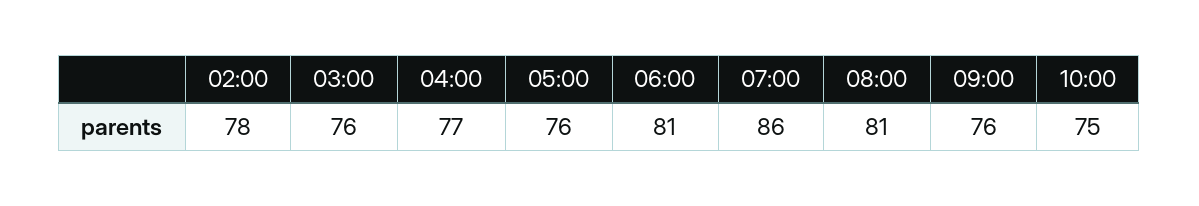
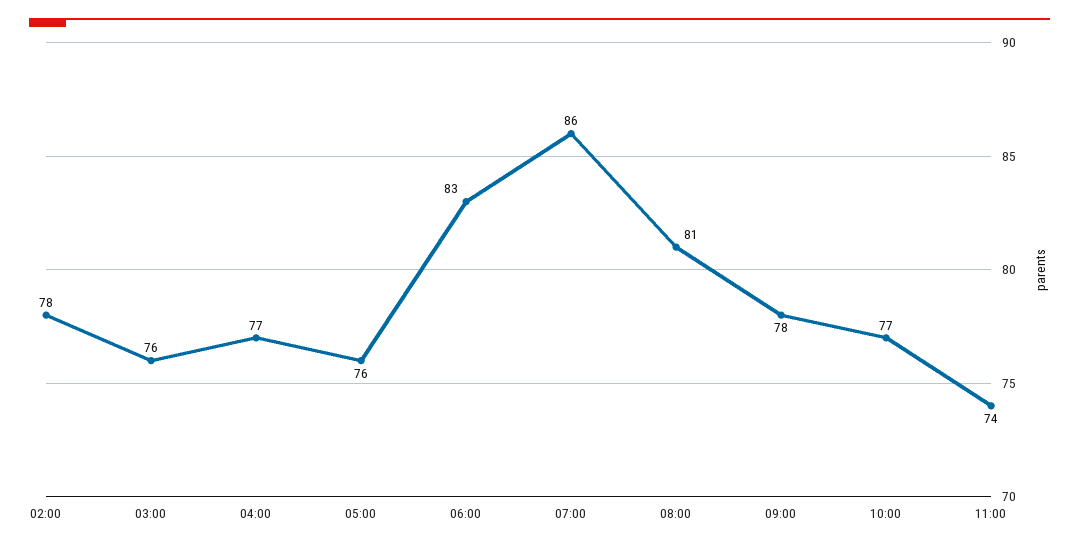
06:00: 81 -> 83
09:00: 76 -> 78
10:00: 75 -> 77
11:00: none -> 74

